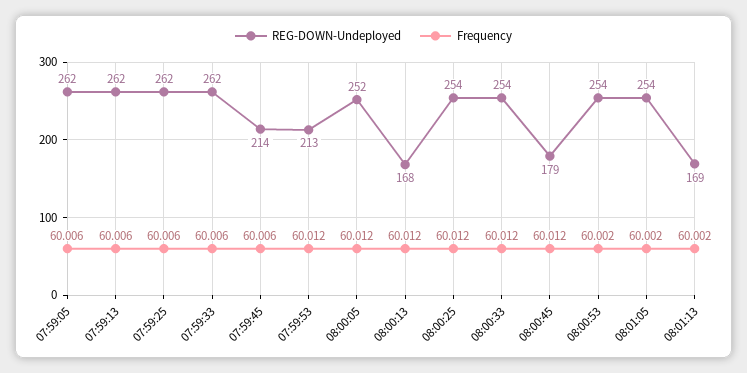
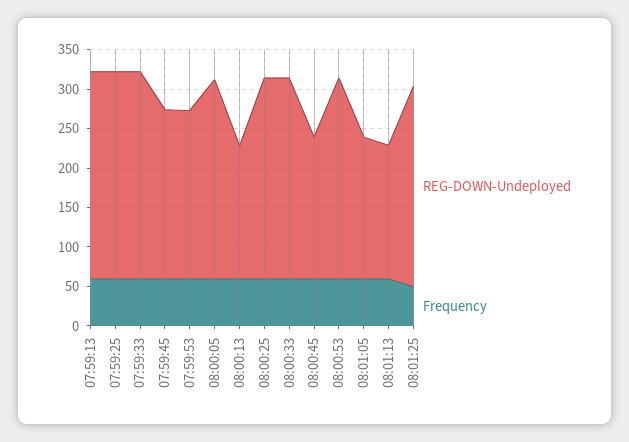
REG-DOWN-Undeployed, 07:59:05: 262 -> none
Frequency, 07:59:05: 60.006 -> none
REG-DOWN-Undeployed, 08:01:05: 254 -> 175
REG-DOWN-Undeployed, 08:01:25: none -> 250
Frequency, 08:01:25: none -> 50

